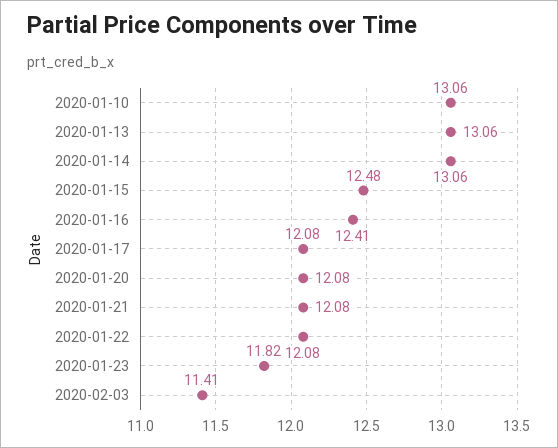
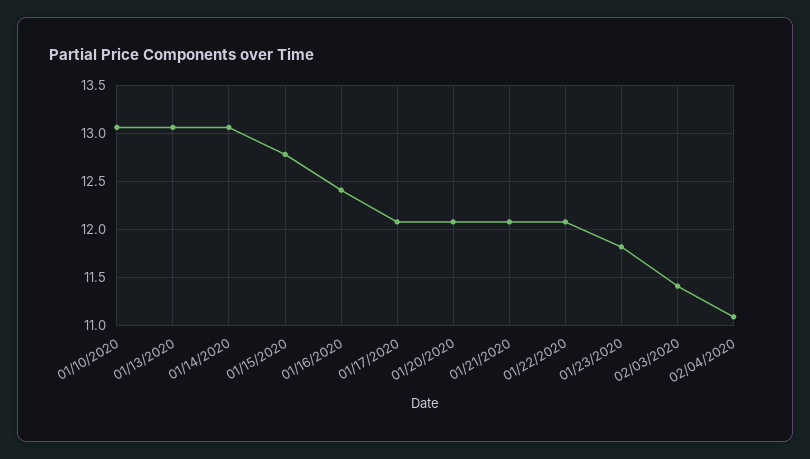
2020-01-15: 12.48 -> 12.8
02/04/2020: none -> 11.1

